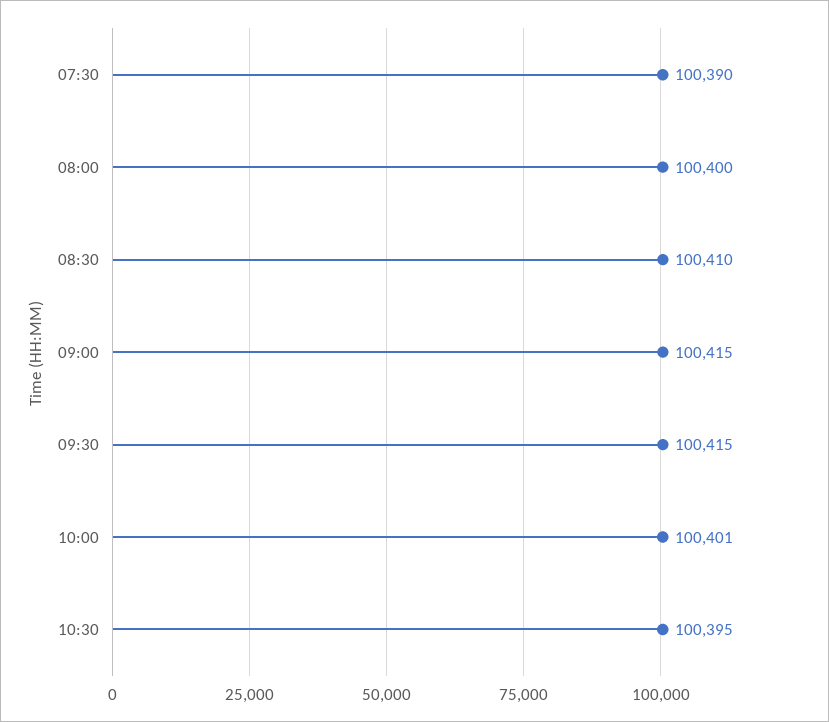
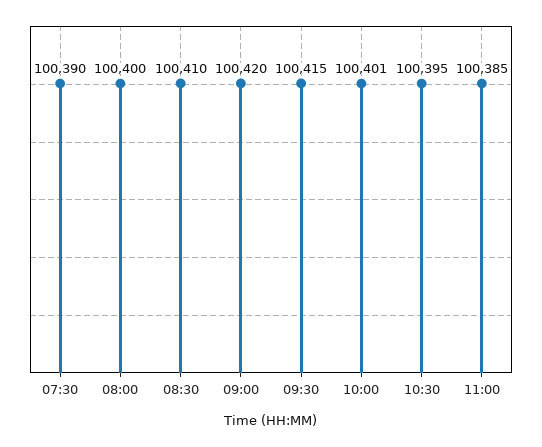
09:00: 100415 -> 100420
11:00: none -> 100385

